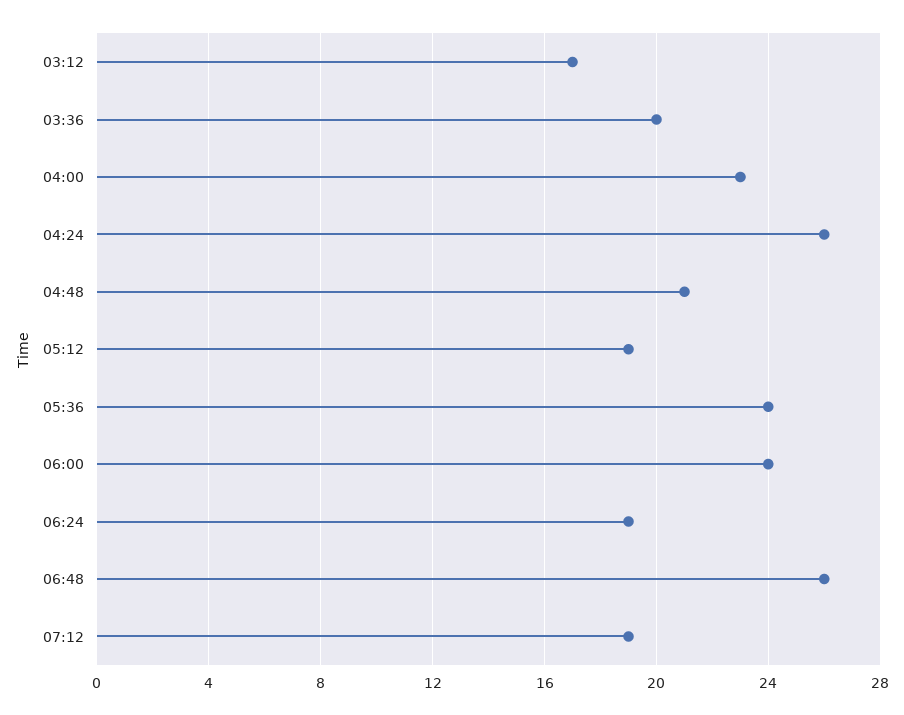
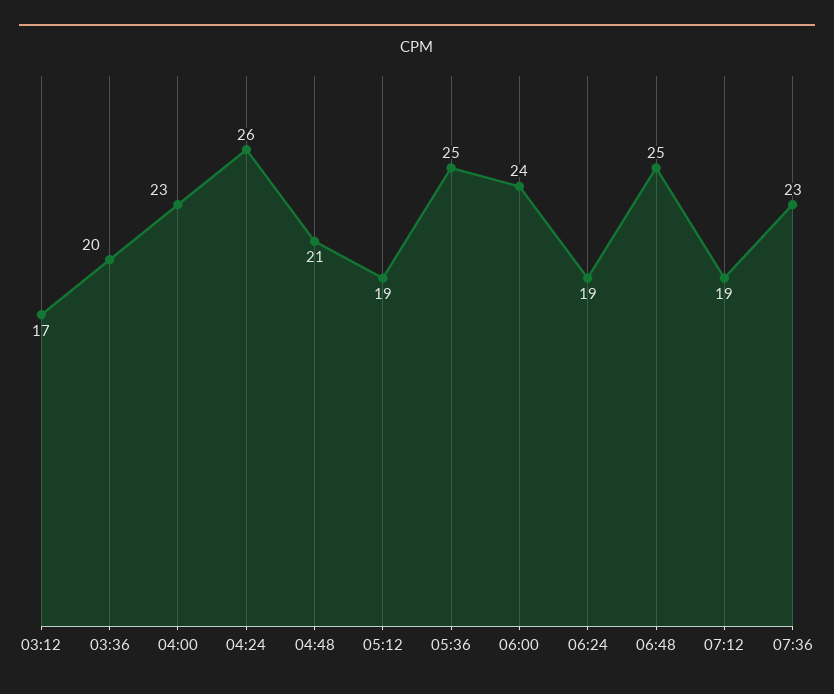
05:36: 24 -> 25
06:48: 26 -> 25
07:36: none -> 23

